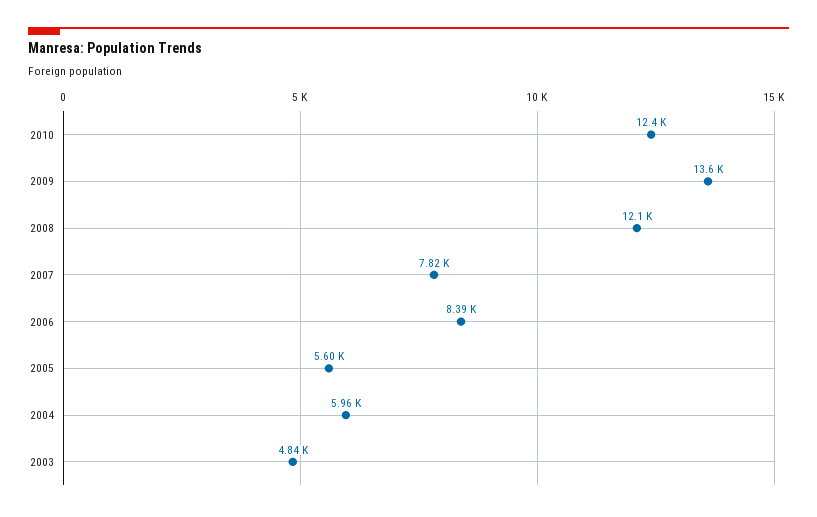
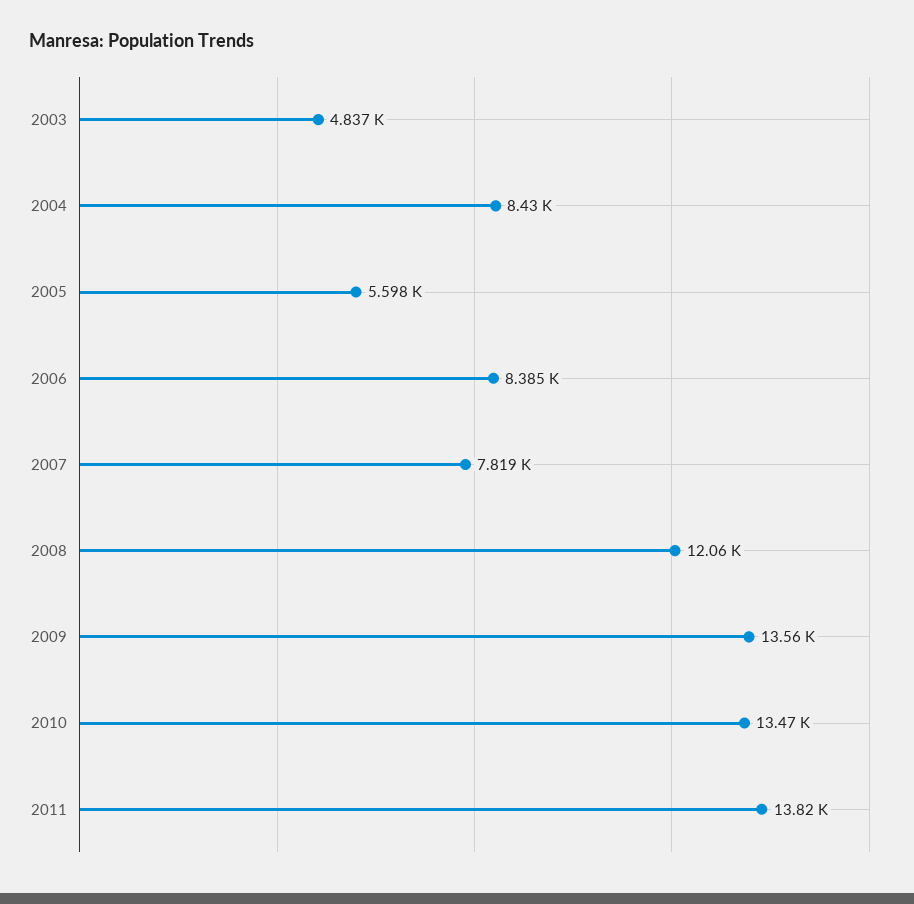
2010: 12400 -> 13470
2004: 5960 -> 8430
2011: none -> 13820

